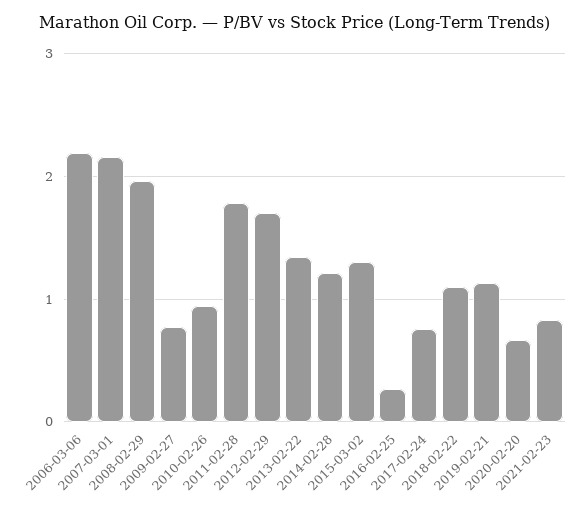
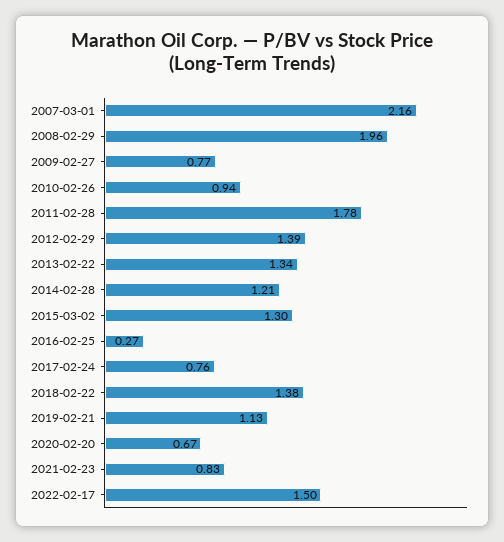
2006-03-06: 2.2 -> none
2012-02-29: 1.7 -> 1.39
2018-02-22: 1.1 -> 1.38
2022-02-17: none -> 1.5

